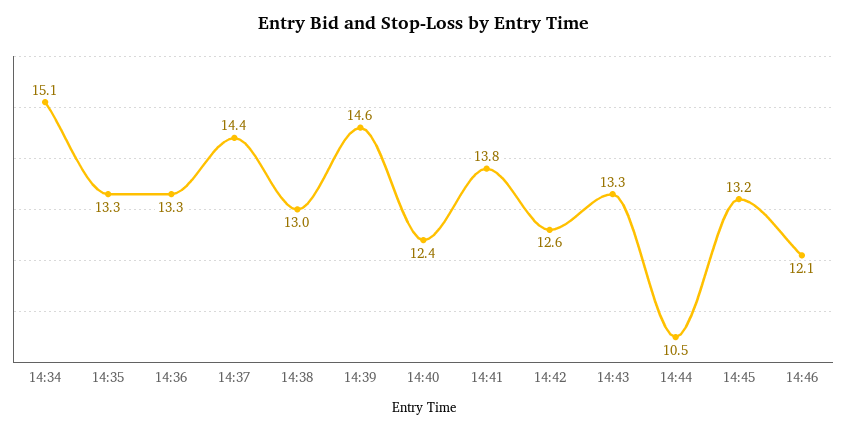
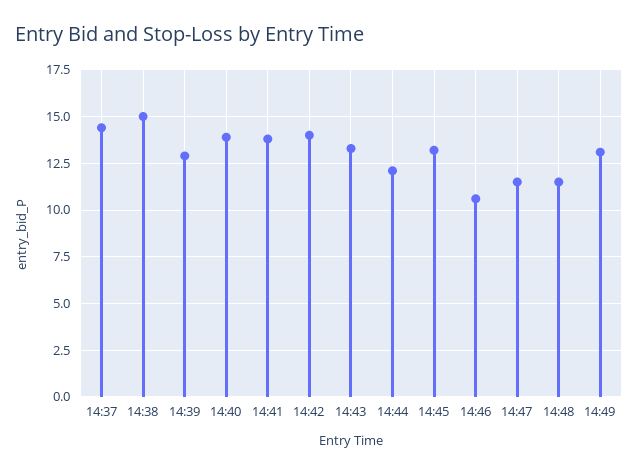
14:34: 15.1 -> none
14:35: 13.3 -> none
14:36: 13.3 -> none
14:38: 13 -> 15
14:39: 14.6 -> 13
14:40: 12.4 -> 14
14:42: 12.6 -> 14
14:44: 10.5 -> 12
14:46: 12.1 -> 10.5
14:47: none -> 11.5
14:48: none -> 11.5
14:49: none -> 13

